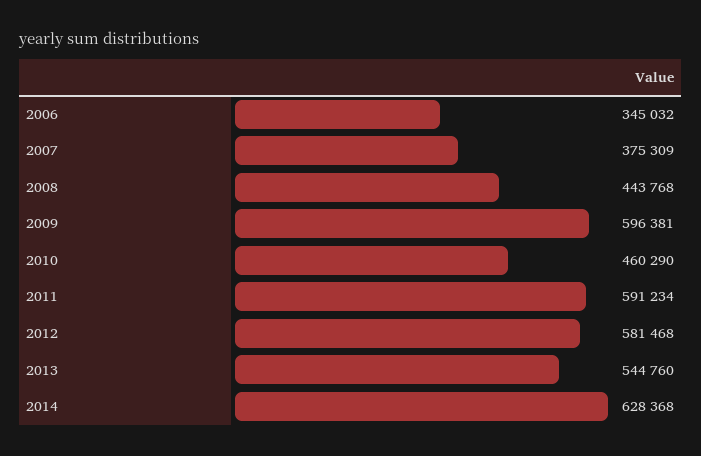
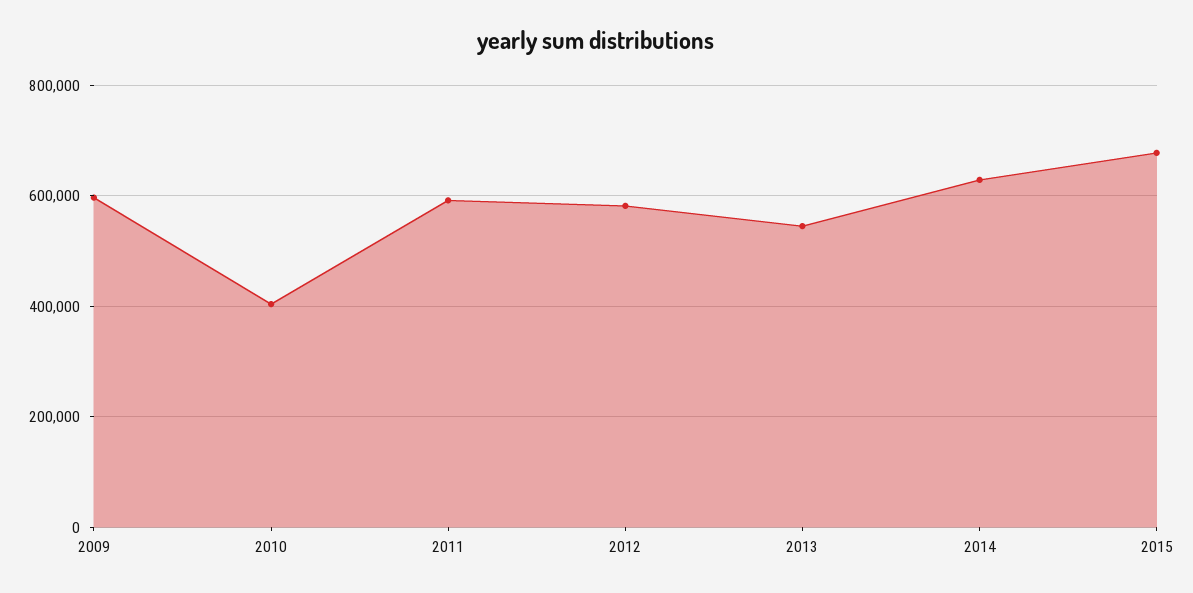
2006: 345032 -> none
2007: 375309 -> none
2008: 443768 -> none
2010: 460290 -> 400000
2015: none -> 680000

